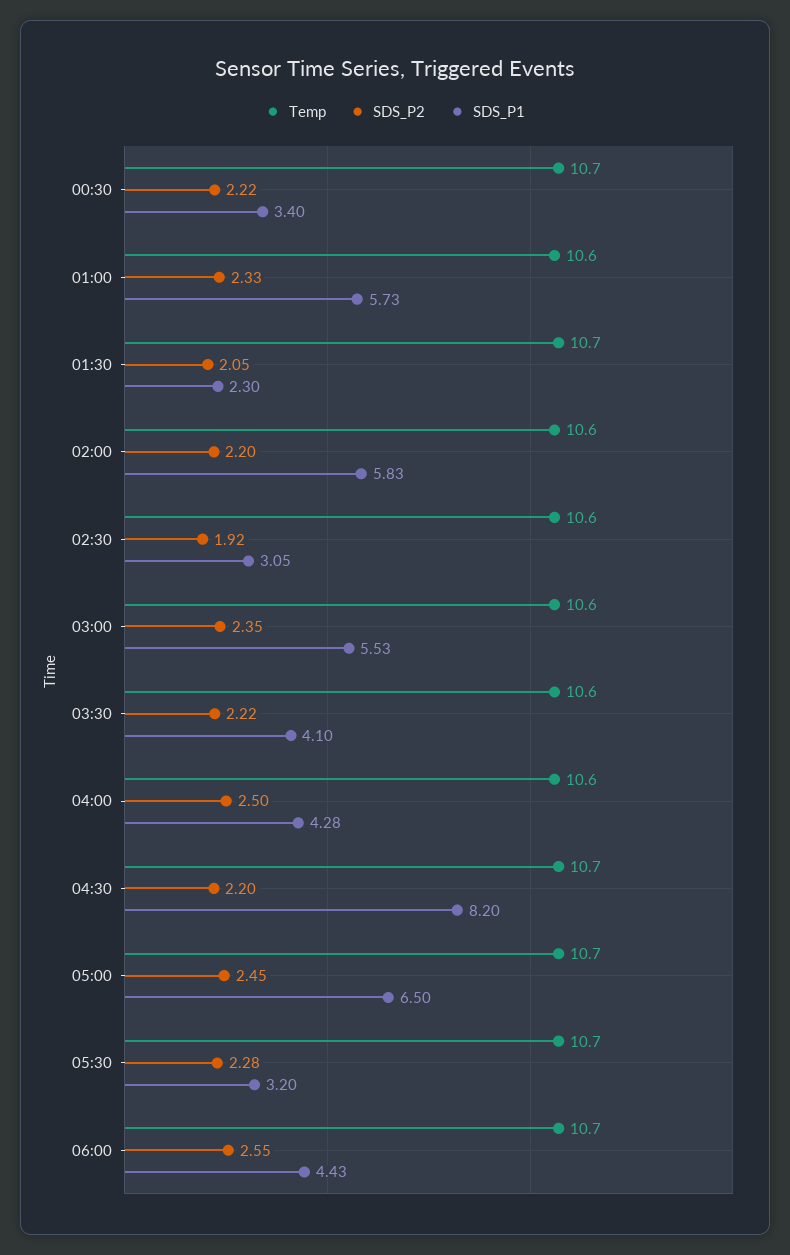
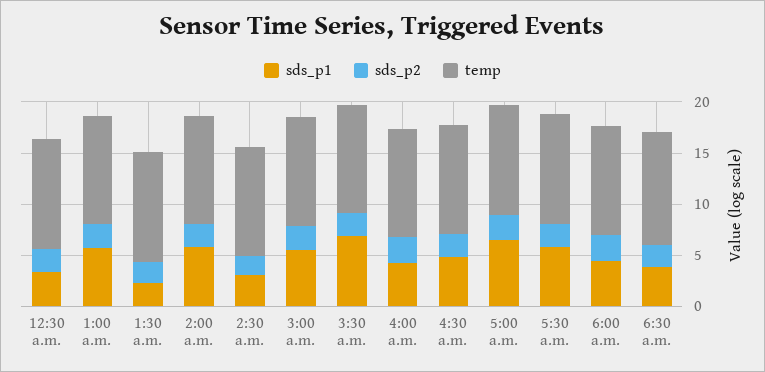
SDS_P1, 03:30: 4.1 -> 7
SDS_P1, 04:30: 8.2 -> 5
SDS_P1, 05:30: 3.2 -> 6
SDS_P1, 6:30 a.m.: none -> 4
SDS_P2, 6:30 a.m.: none -> 2
Temp, 6:30 a.m.: none -> 11

